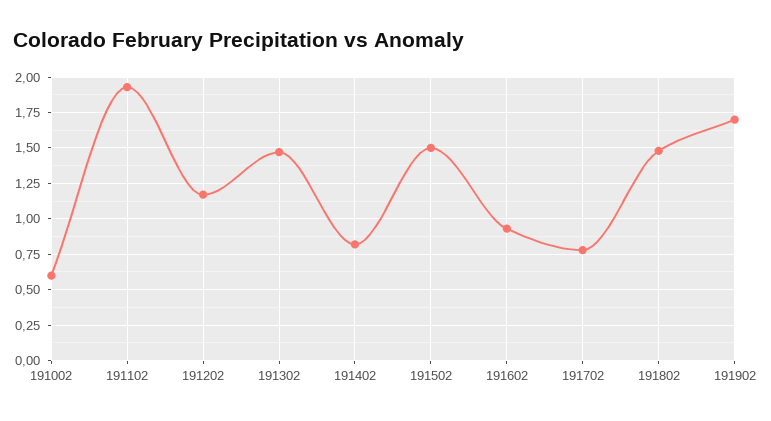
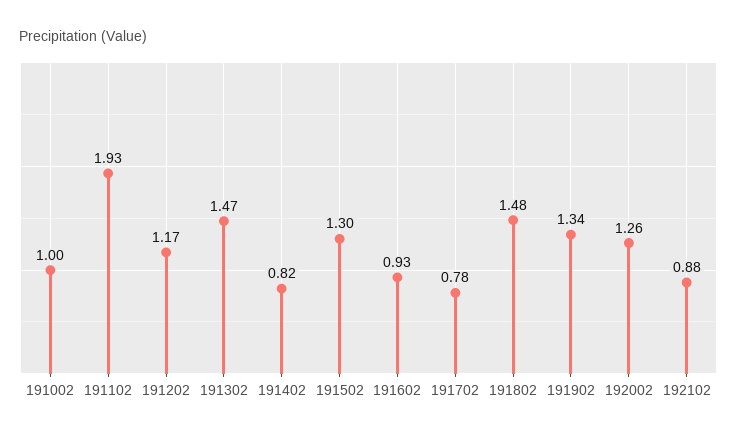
191002: 0.6 -> 1
191502: 1.5 -> 1.3
191902: 1.7 -> 1.34
192002: none -> 1.26
192102: none -> 0.88

